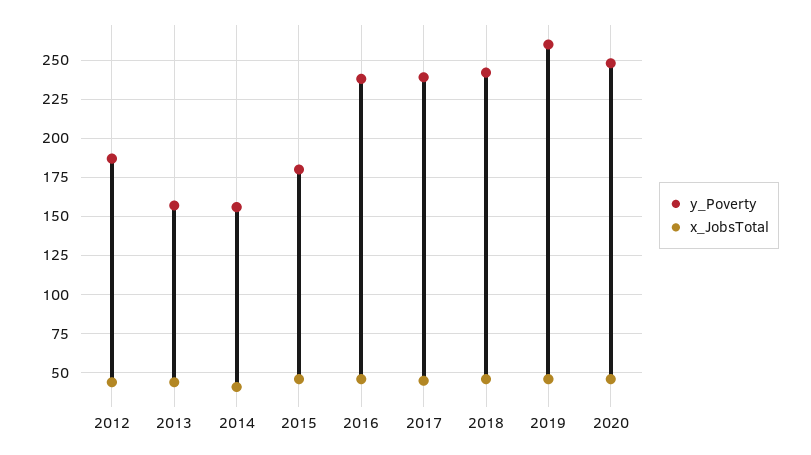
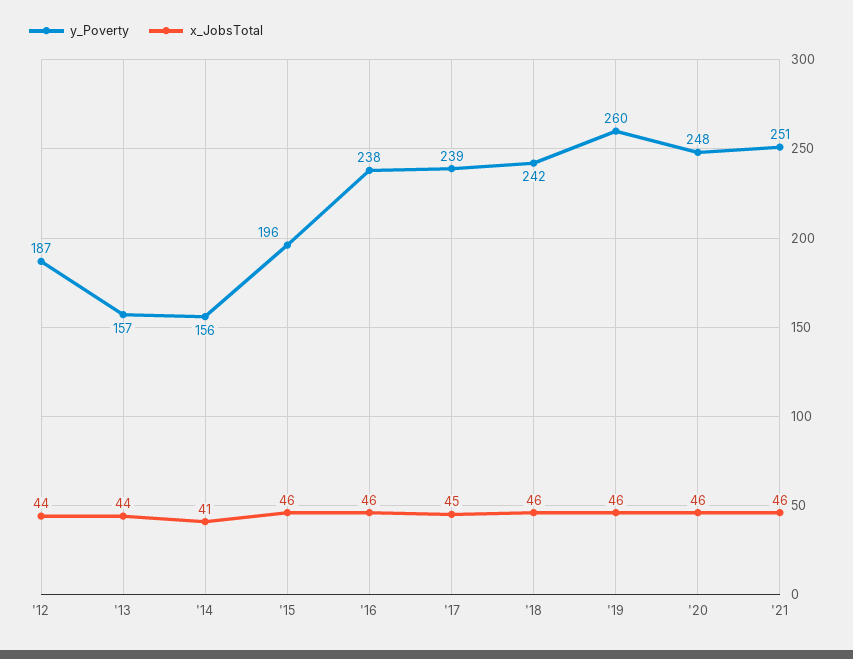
y_Poverty, 2015: 180 -> 196
y_Poverty, '21: none -> 251
x_JobsTotal, '21: none -> 46

